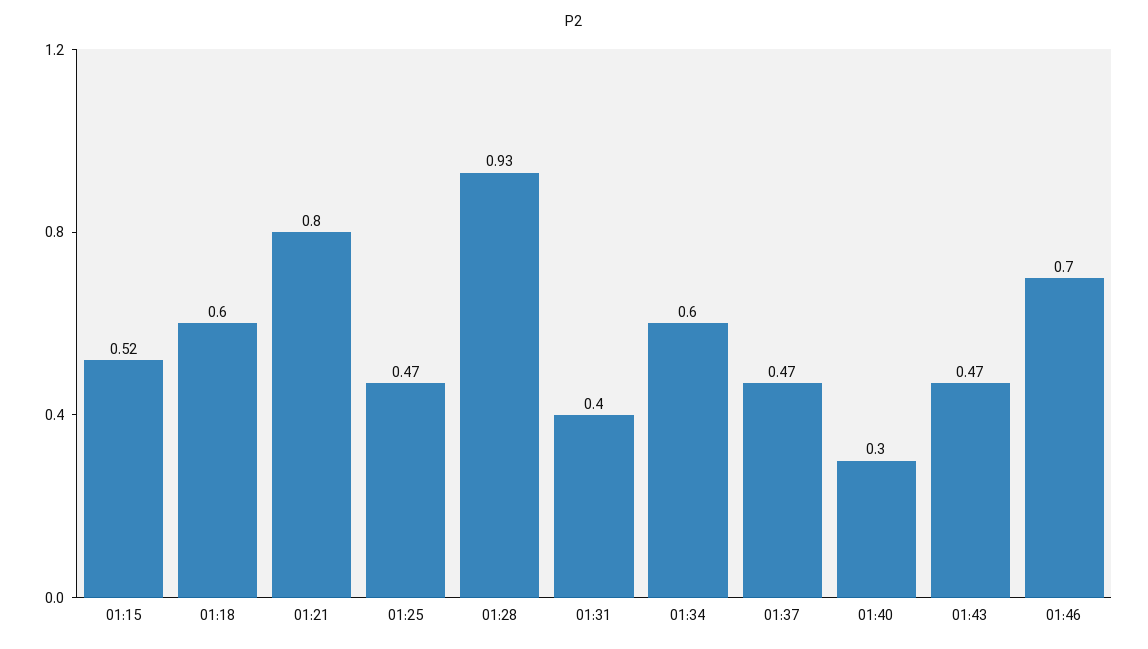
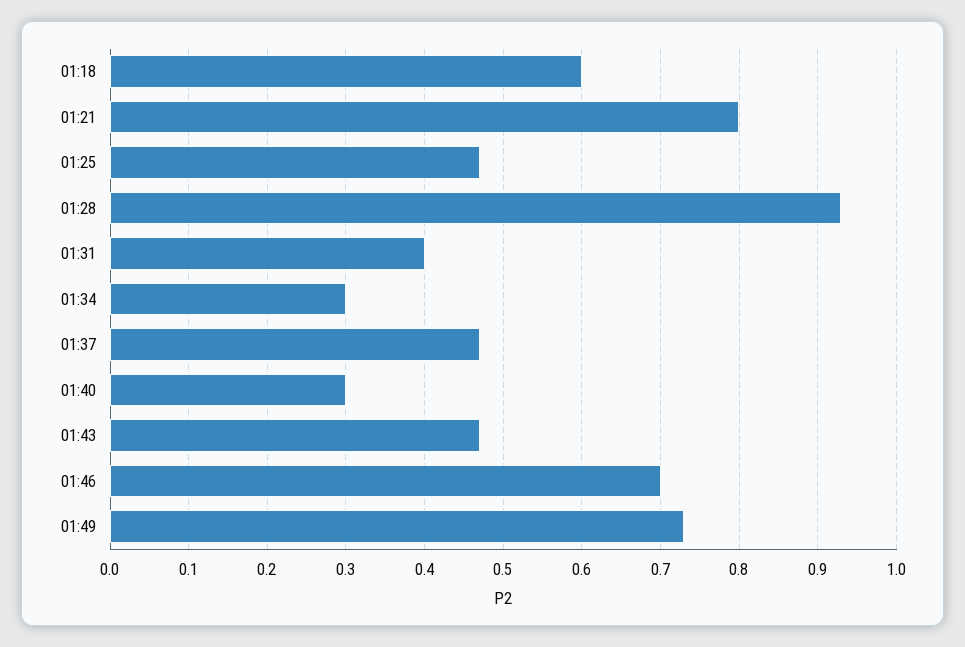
01:15: 0.52 -> none
01:34: 0.6 -> 0.3
01:49: none -> 0.73

